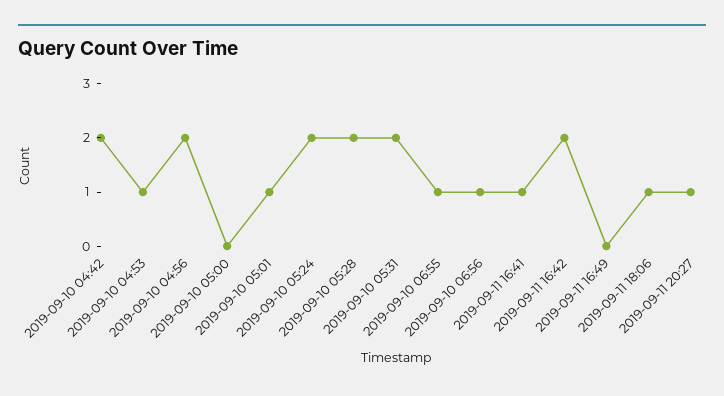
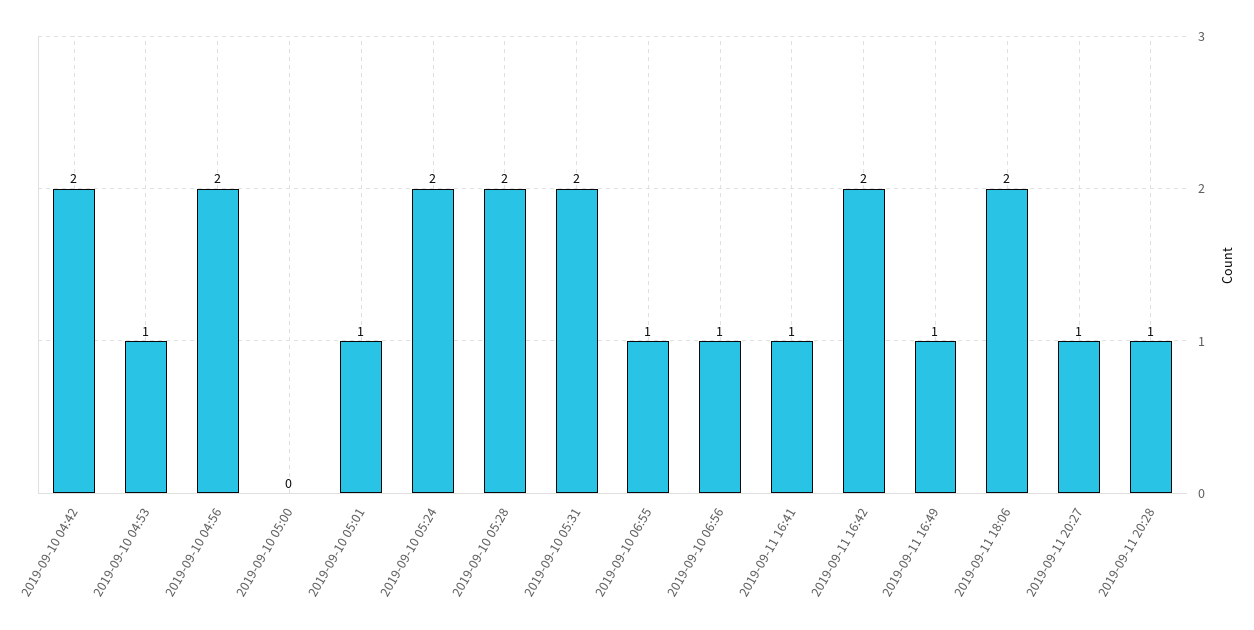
2019-09-11 16:49: 0 -> 1
2019-09-11 18:06: 1 -> 2
2019-09-11 20:28: none -> 1

